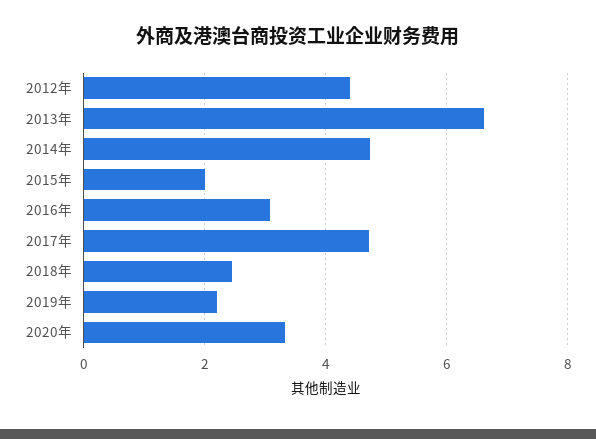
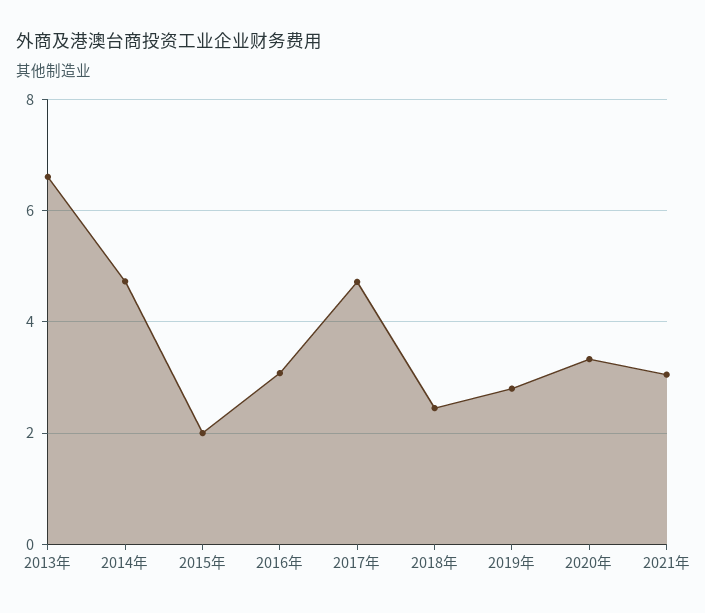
2012年: 4.4 -> none
2019年: 2.2 -> 2.8
2021年: none -> 3

